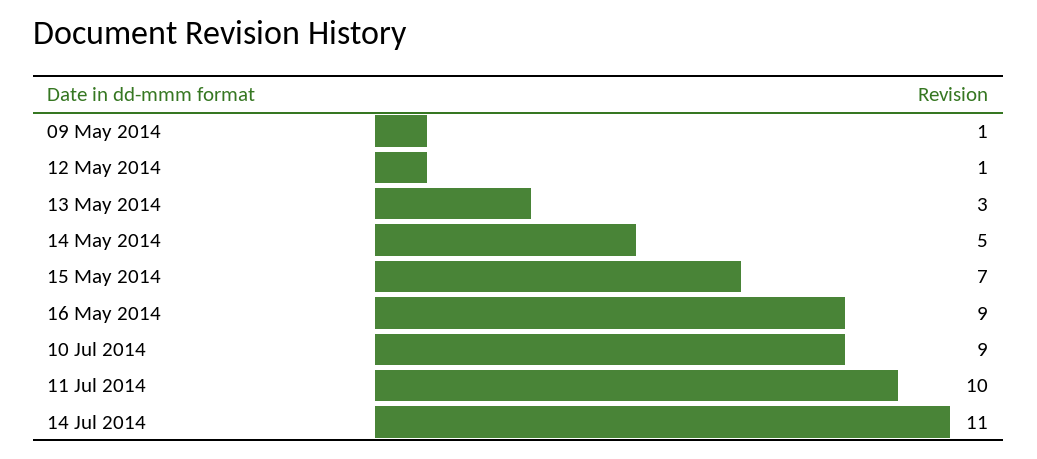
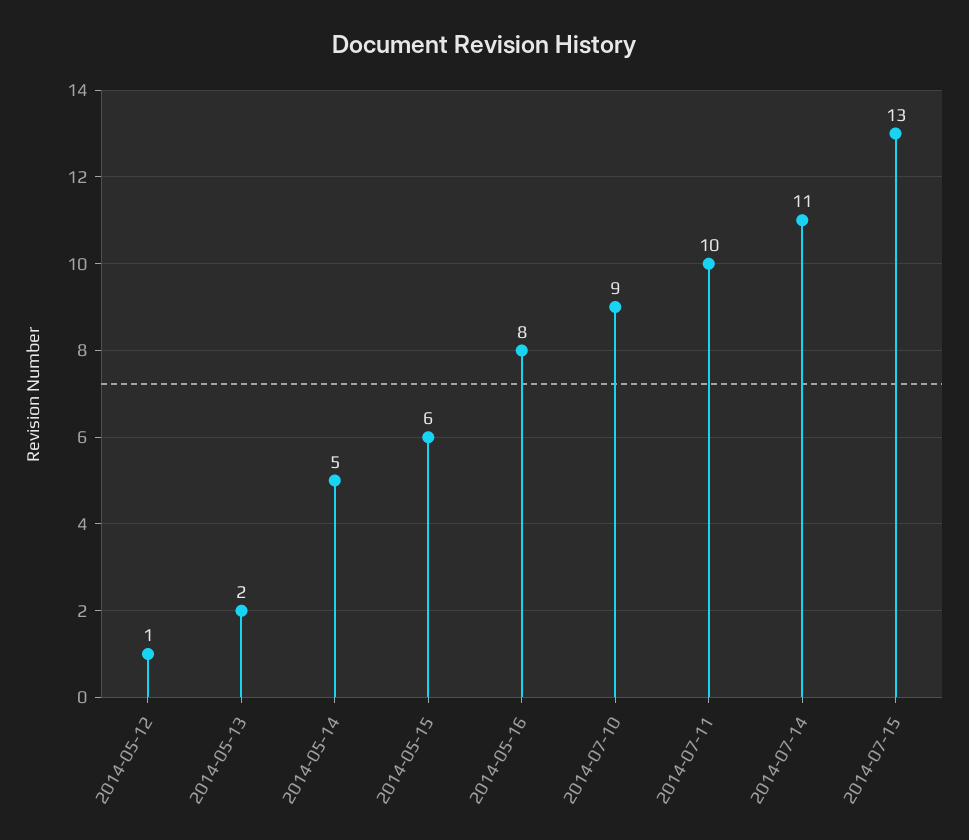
09 May 2014: 1 -> none
13 May 2014: 3 -> 2
15 May 2014: 7 -> 6
16 May 2014: 9 -> 8
2014-07-15: none -> 13

